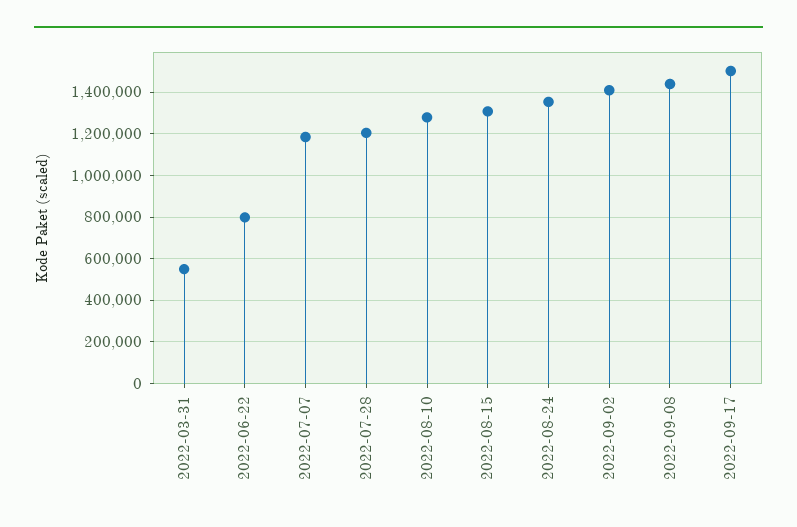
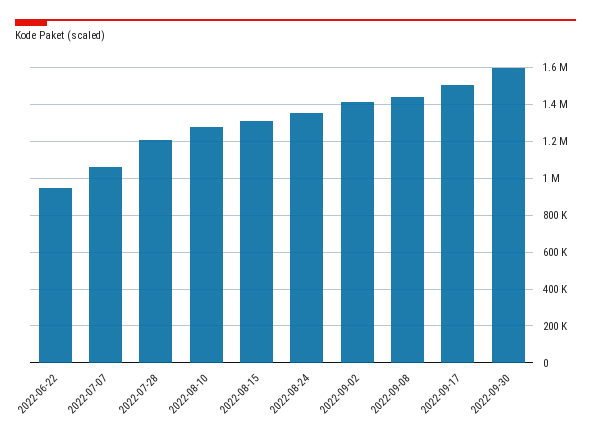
2022-03-31: 550000 -> none
2022-06-22: 800000 -> 950000
2022-07-07: 1200000 -> 1050000
2022-09-30: none -> 1600000

